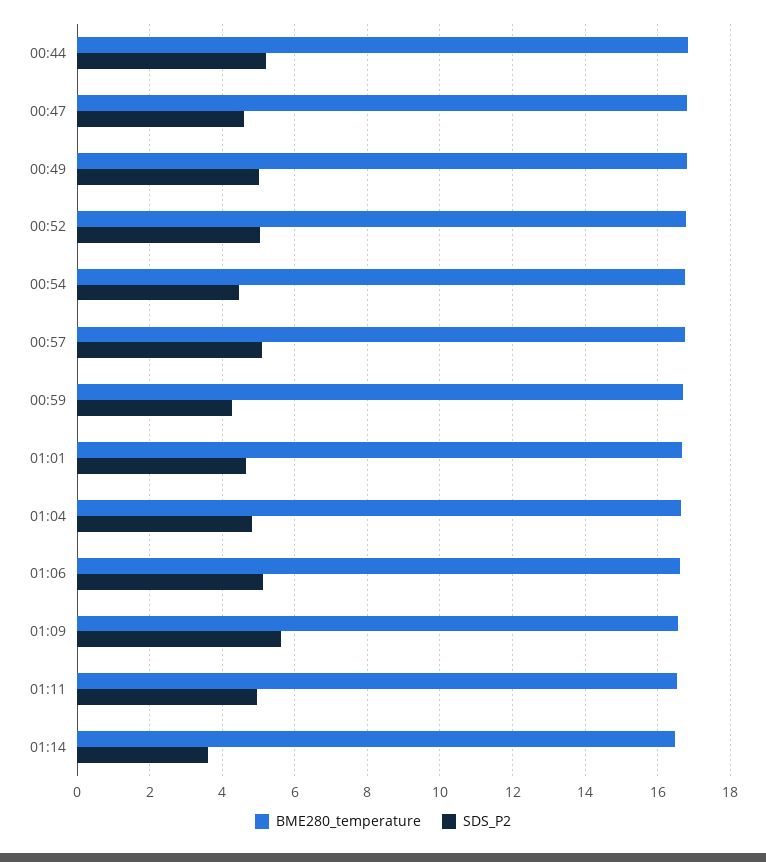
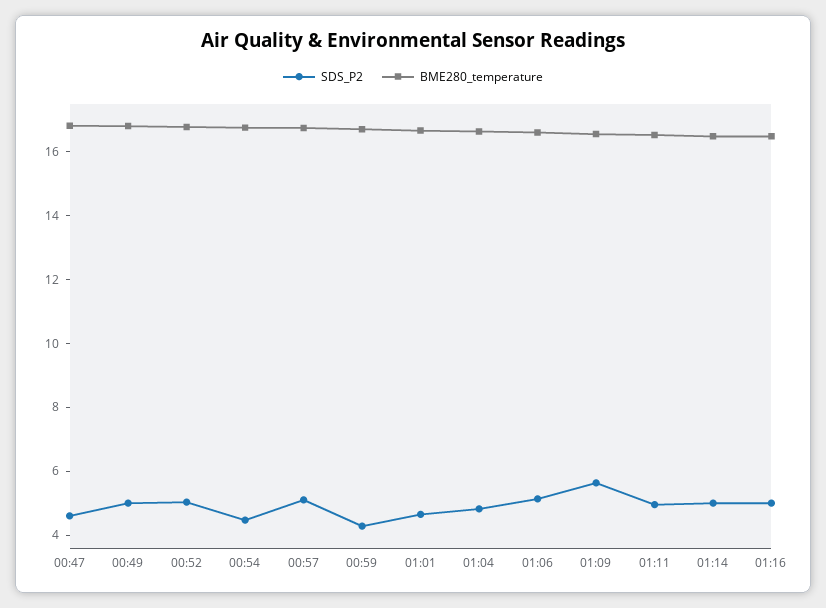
BME280_temperature, 00:44: 16.8 -> none
SDS_P2, 00:44: 5.2 -> none
SDS_P2, 01:14: 3.6 -> 5
SDS_P2, 01:16: none -> 5
BME280_temperature, 01:16: none -> 16.5

